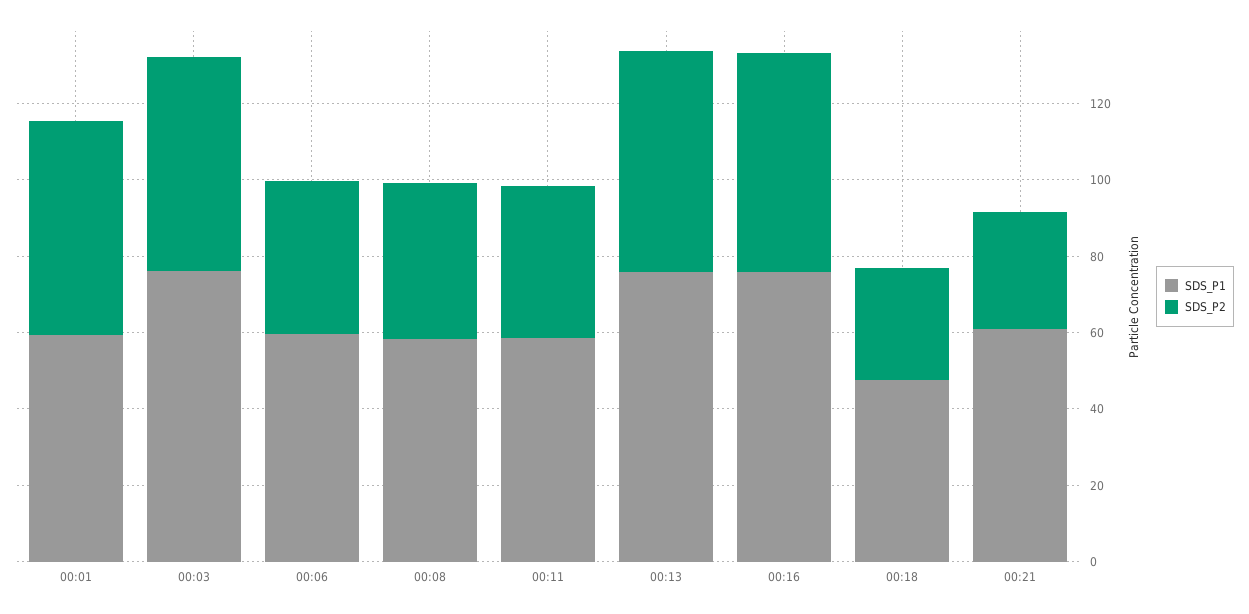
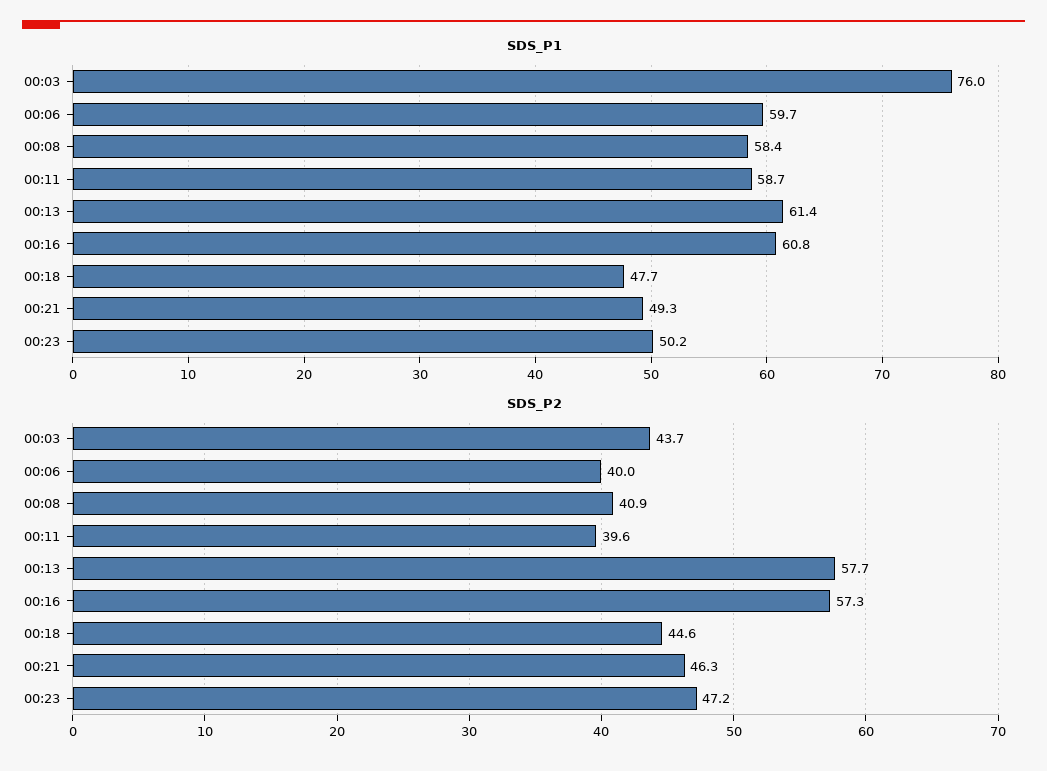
SDS_P1, 00:01: 60 -> none
SDS_P2, 00:01: 55 -> none
SDS_P2, 00:03: 55 -> 43.7
SDS_P1, 00:13: 75 -> 61.4
SDS_P1, 00:16: 75 -> 60.8
SDS_P2, 00:18: 30 -> 44.6
SDS_P1, 00:21: 60 -> 49.3
SDS_P2, 00:21: 30 -> 46.3
SDS_P1, 00:23: none -> 50.2
SDS_P2, 00:23: none -> 47.2

